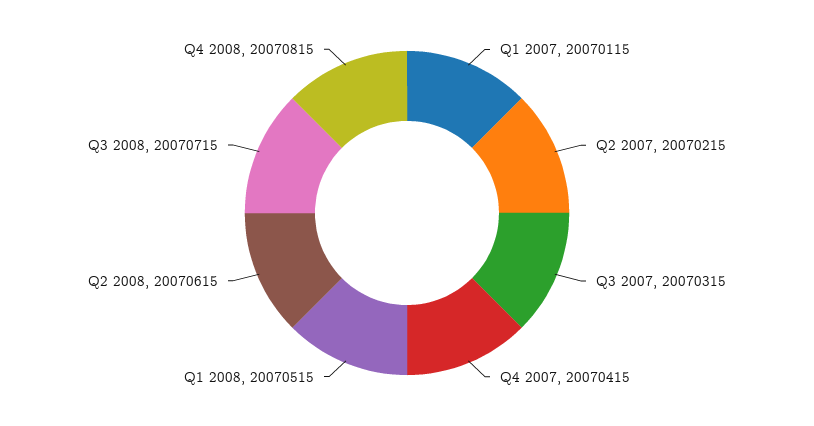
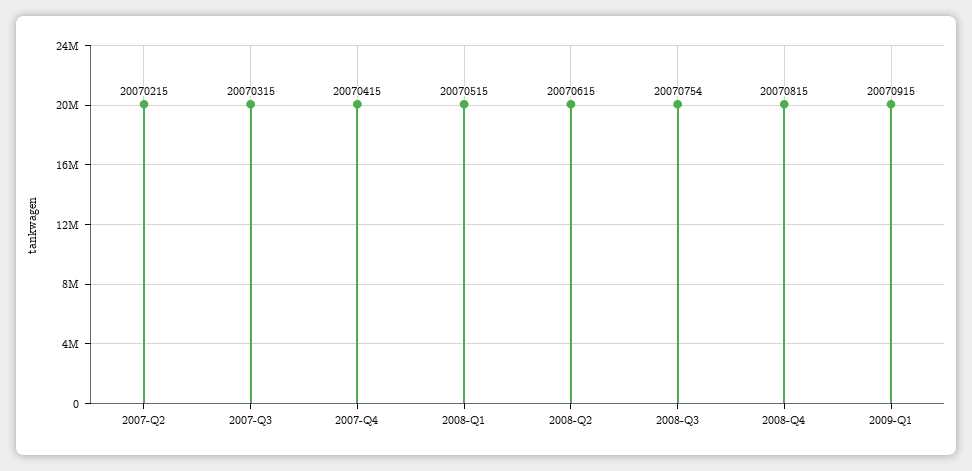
Q1 2007: 20070115 -> none
Q3 2008: 20070715 -> 20070754
2009-Q1: none -> 20070915

